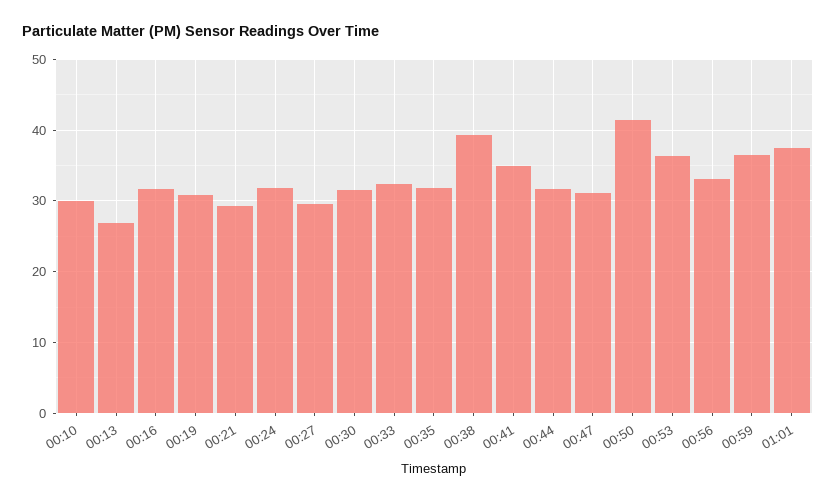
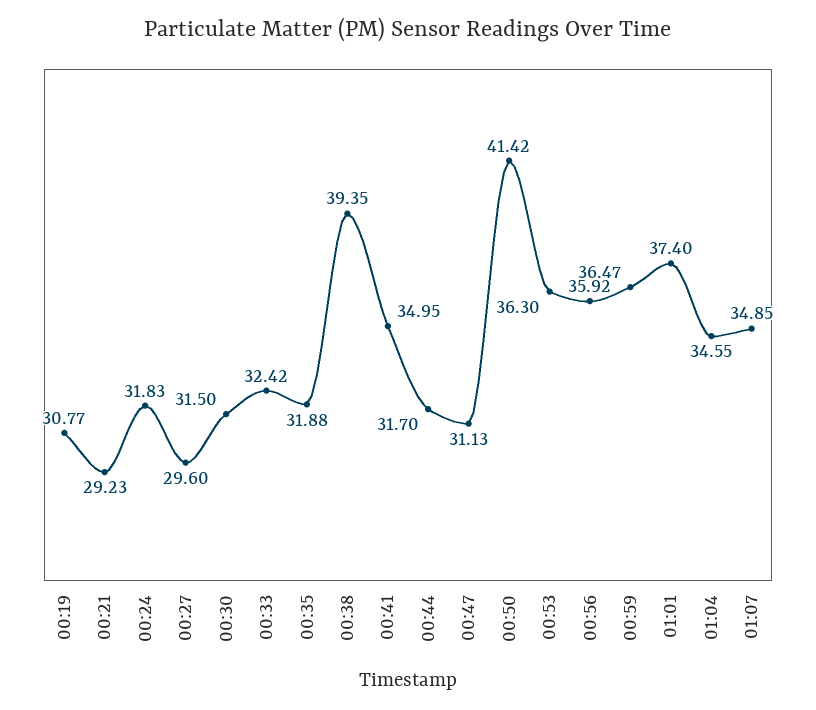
00:10: 30 -> none
00:13: 27 -> none
00:16: 32 -> none
00:56: 33 -> 35.92
01:04: none -> 34.55
01:07: none -> 34.85

